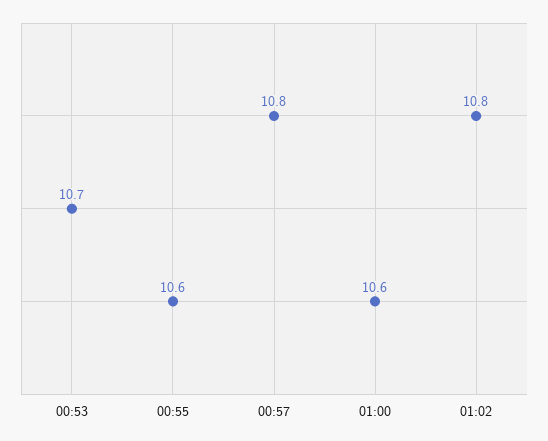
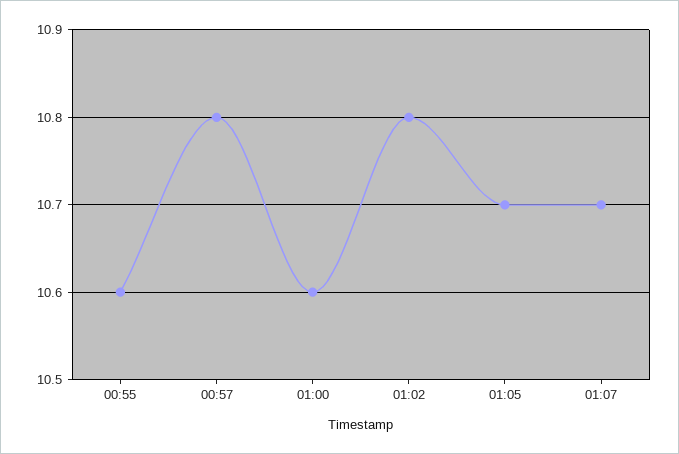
00:53: 10.7 -> none
01:05: none -> 10.7
01:07: none -> 10.7

